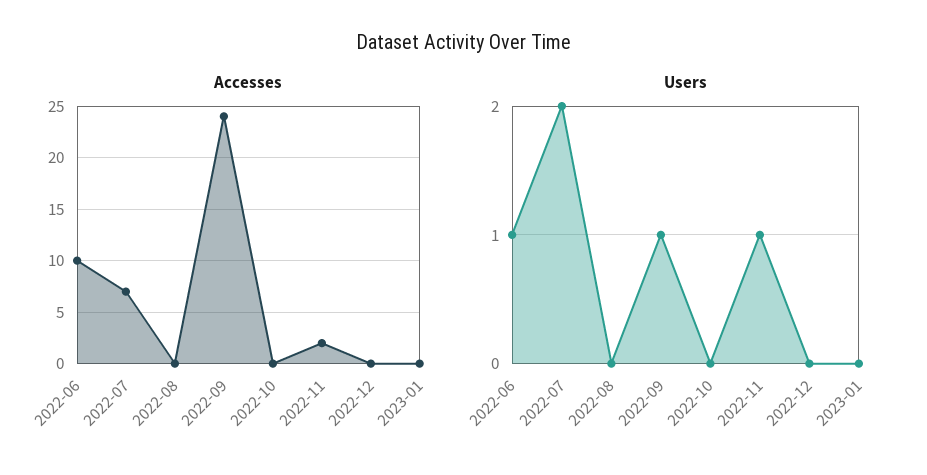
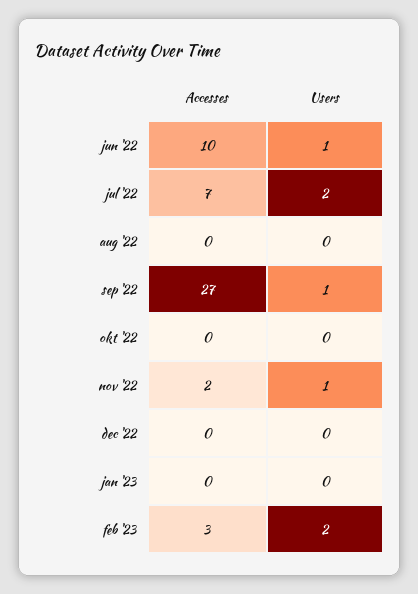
Accesses, 2022-09: 24 -> 27
Accesses, feb '23: none -> 3
Users, feb '23: none -> 2

